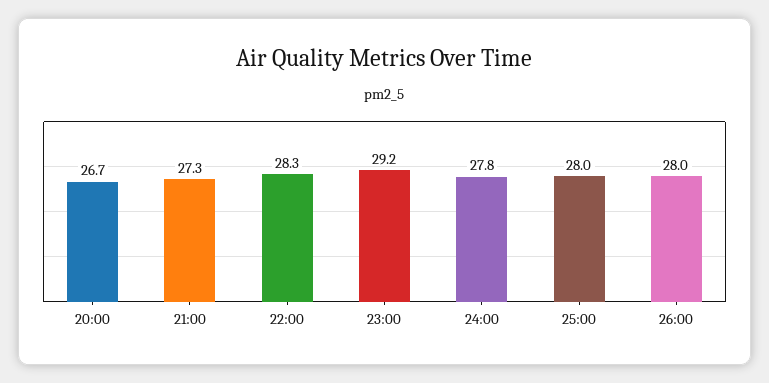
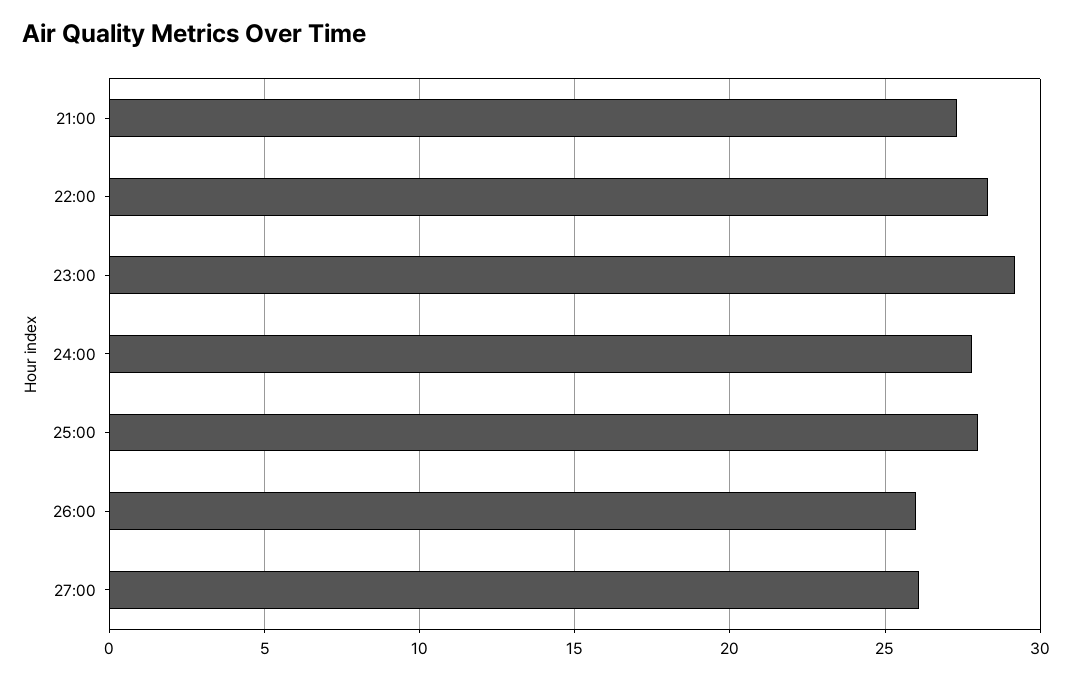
20:00: 26.7 -> none
26:00: 28 -> 26
27:00: none -> 26

